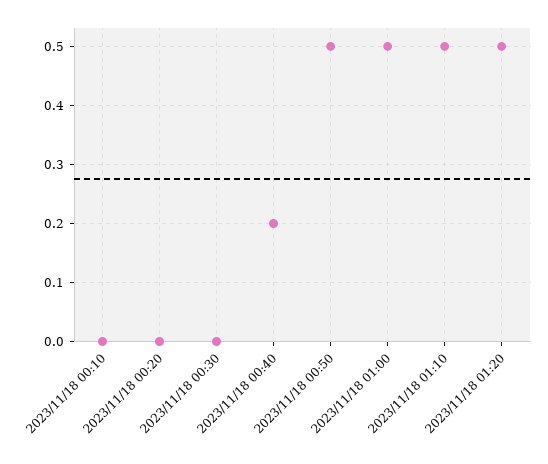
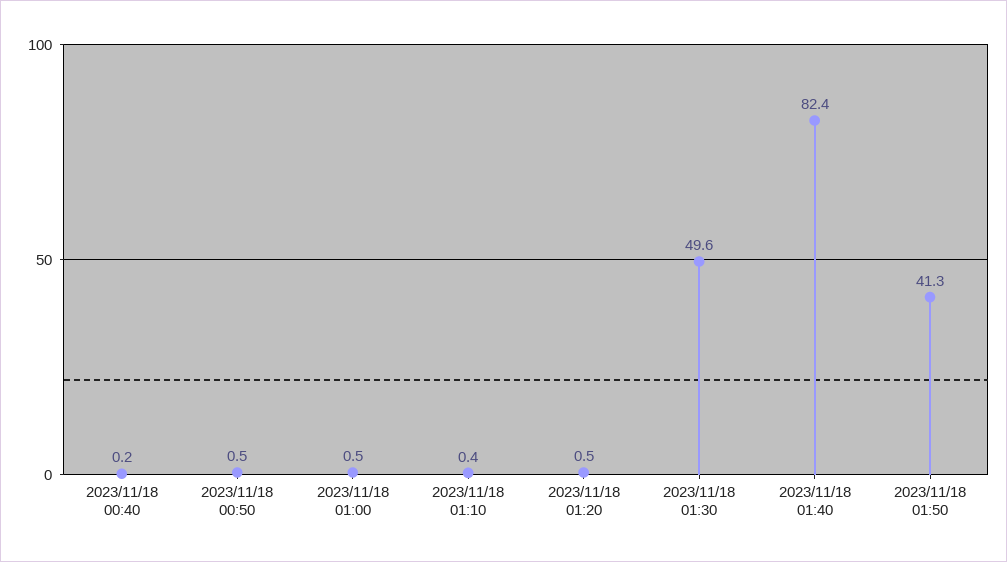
2023/11/18 00:10: 0 -> none
2023/11/18 00:20: 0 -> none
2023/11/18 00:30: 0 -> none
2023/11/18 01:10: 0.5 -> 0.4
2023/11/18 01:30: none -> 49.6
2023/11/18 01:40: none -> 82.4
2023/11/18 01:50: none -> 41.3

